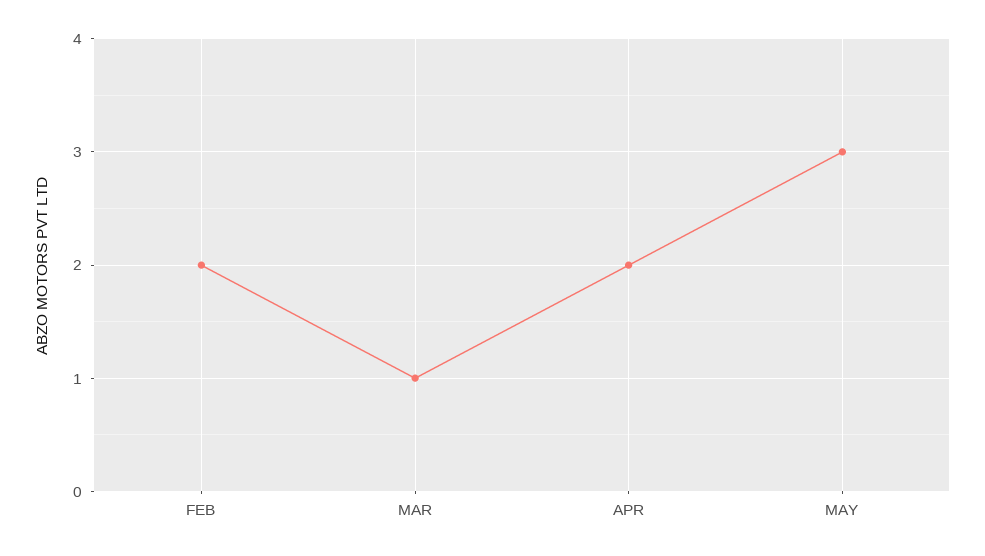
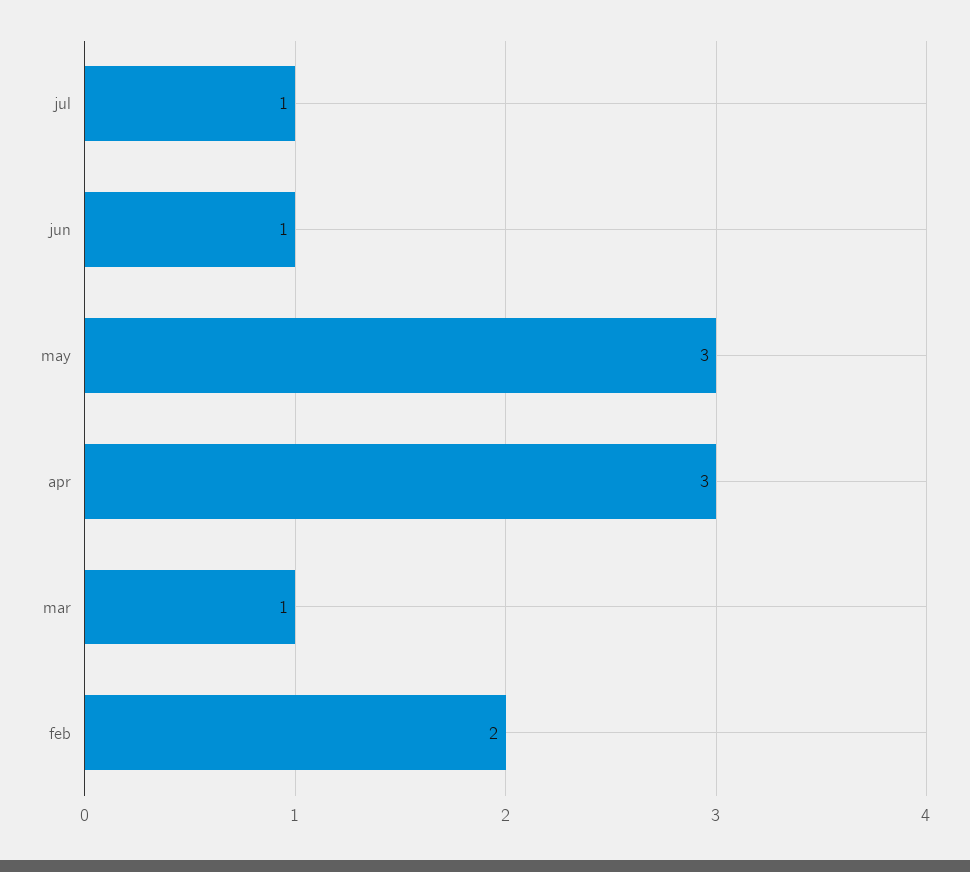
APR: 2 -> 3
jul: none -> 1
jun: none -> 1

